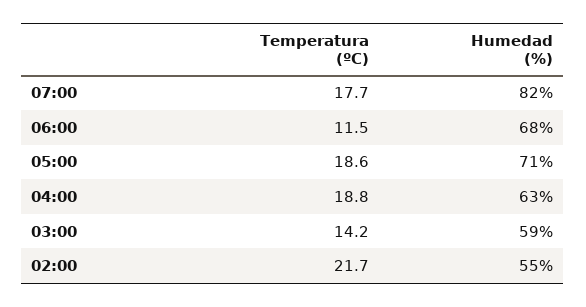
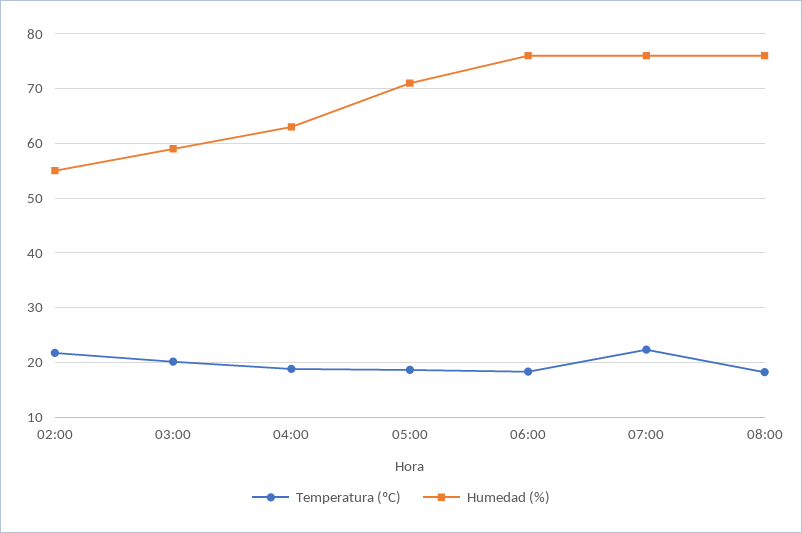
Temperatura (ºC), 07:00: 17.7 -> 22
Humedad (%), 07:00: 82 -> 76
Temperatura (ºC), 06:00: 11.5 -> 18
Humedad (%), 06:00: 68 -> 76
Temperatura (ºC), 03:00: 14.2 -> 20
Temperatura (ºC), 08:00: none -> 18
Humedad (%), 08:00: none -> 76

